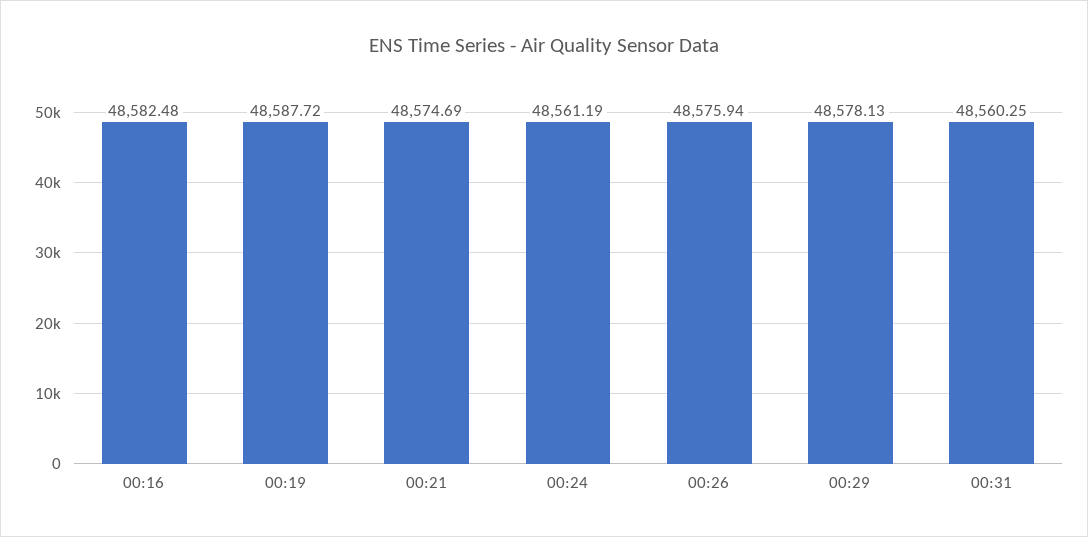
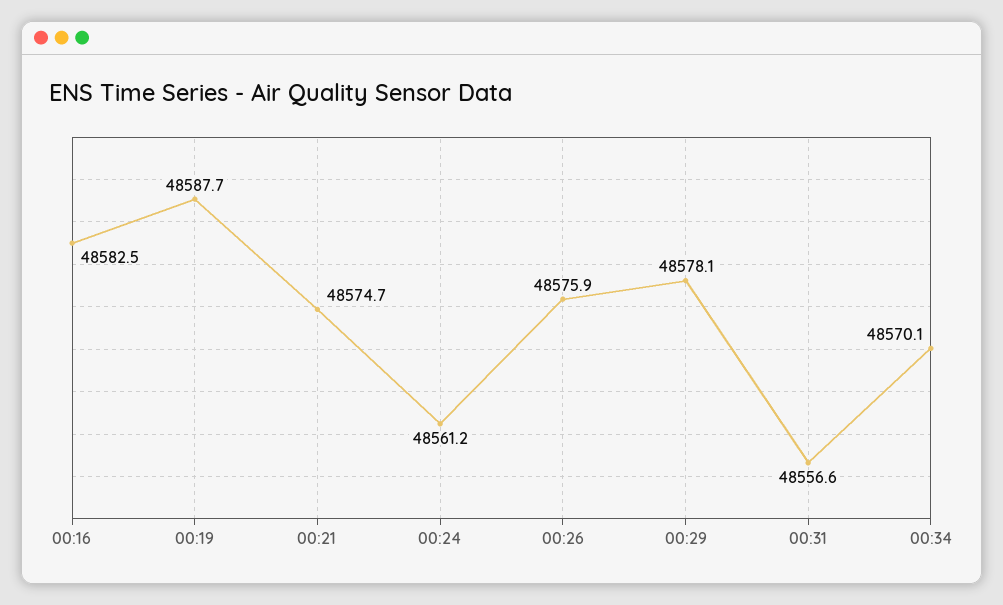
00:31: 48560.25 -> 48556.6
00:34: none -> 48570.1

